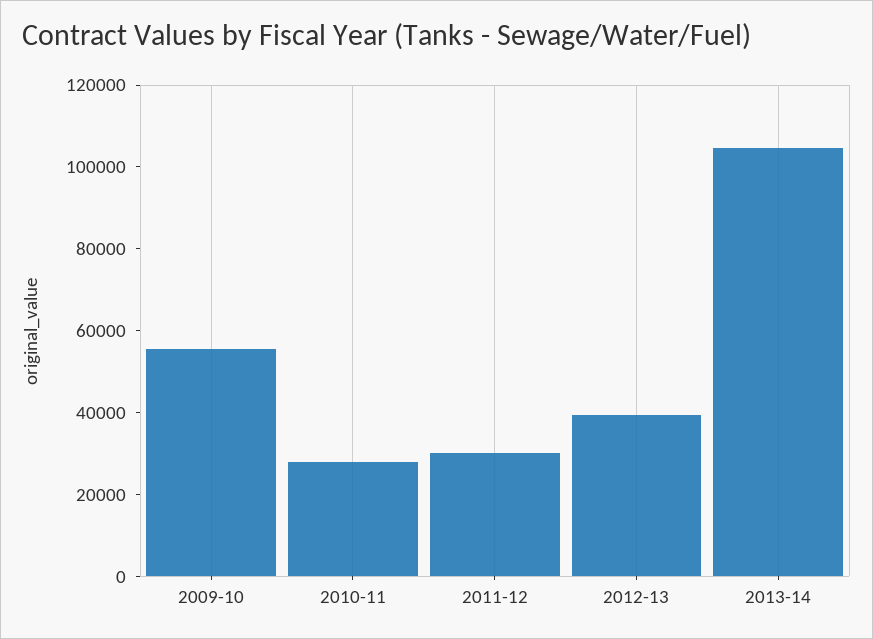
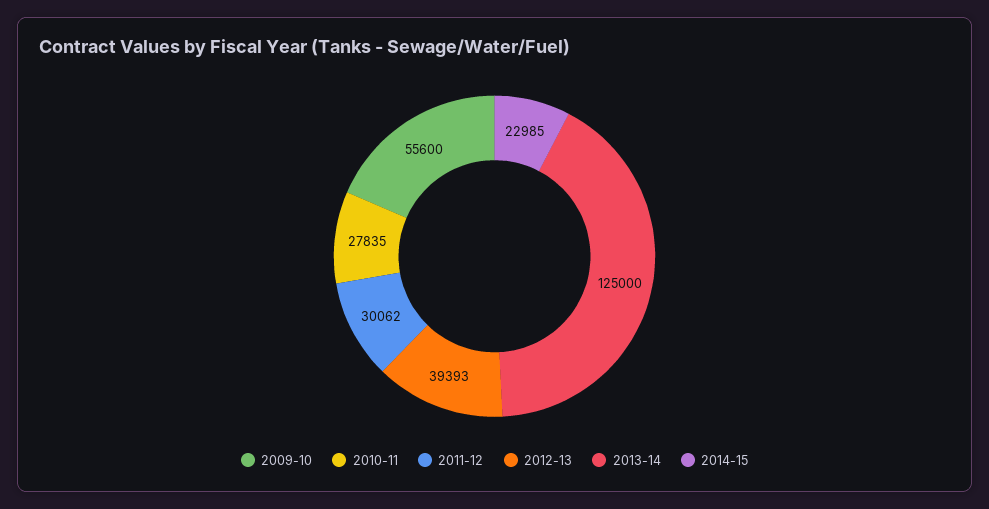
2013-14: 105000 -> 125000
2014-15: none -> 22985

